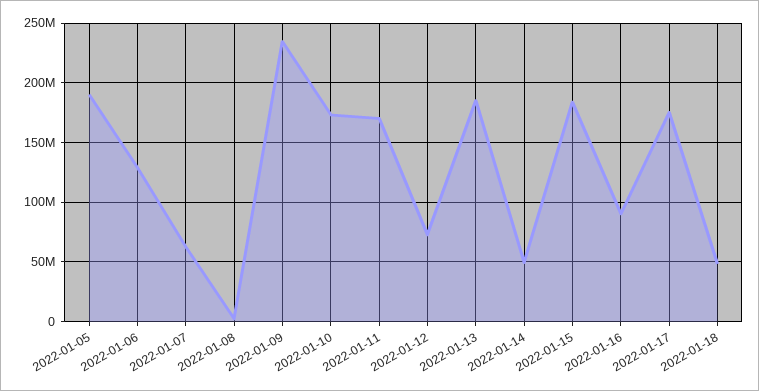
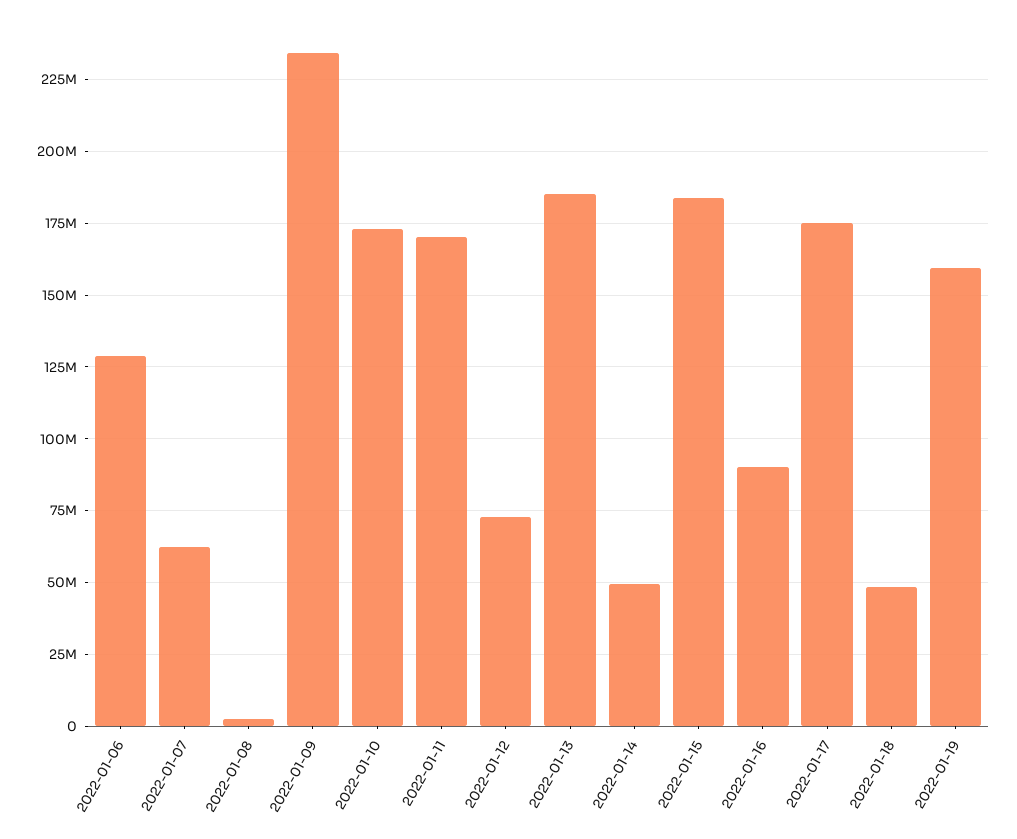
2022-01-05: 190000000 -> none
2022-01-19: none -> 160000000

